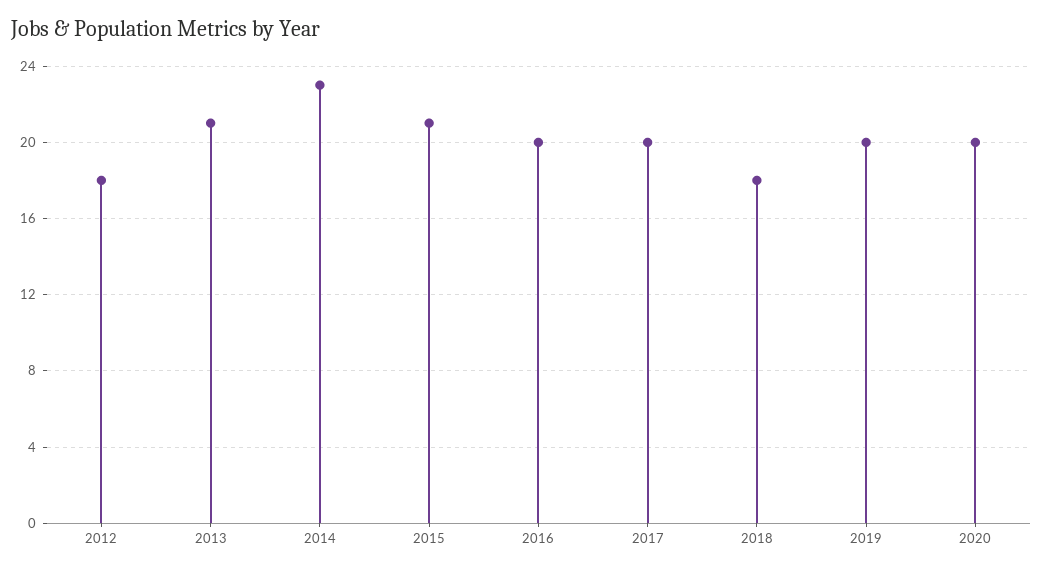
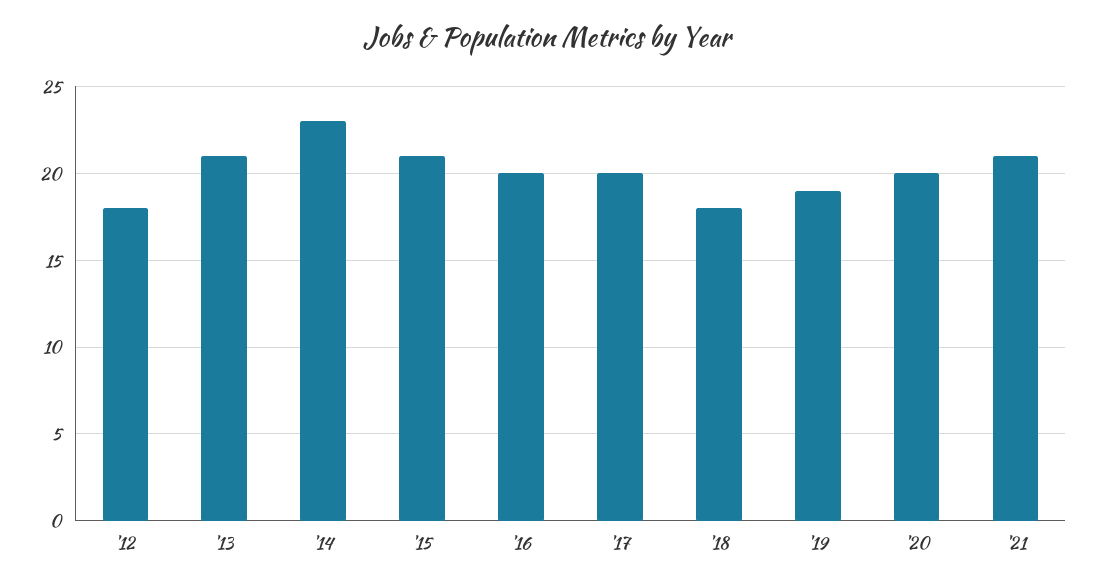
2019: 20 -> 19
'21: none -> 21

